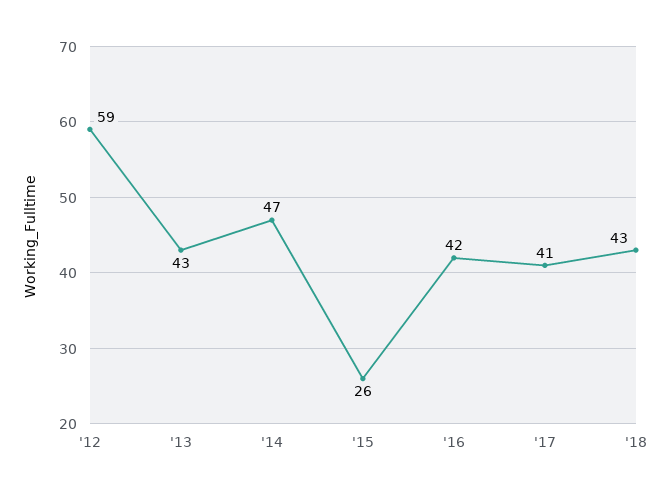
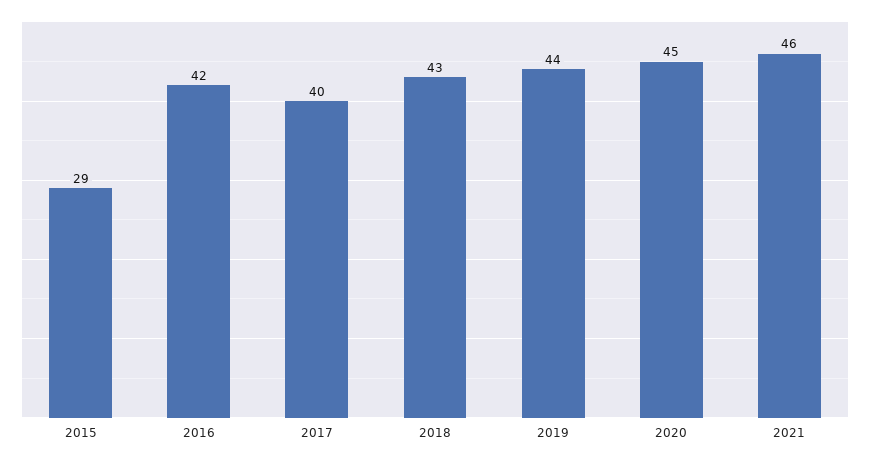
'12: 59 -> none
'13: 43 -> none
'14: 47 -> none
'15: 26 -> 29
'17: 41 -> 40
2019: none -> 44
2020: none -> 45
2021: none -> 46

